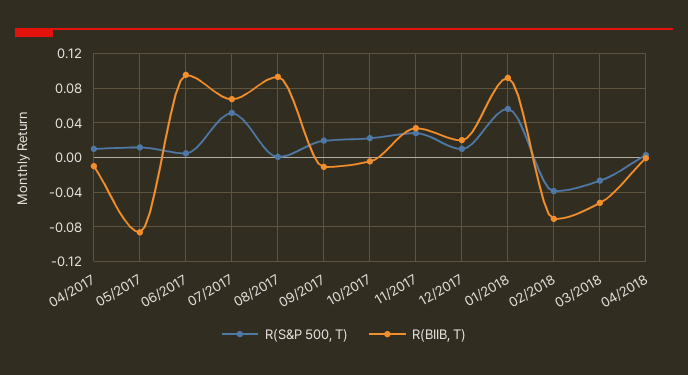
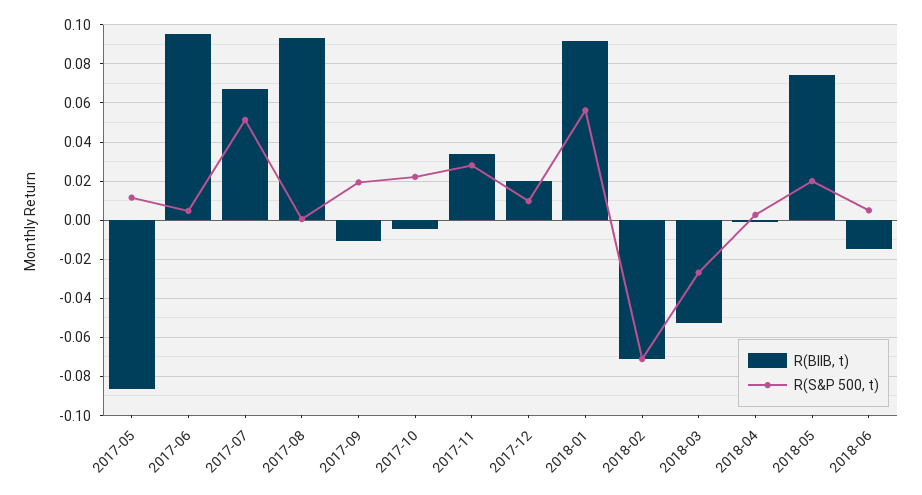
R(S&P 500, T), 04/2017: 0.01 -> none
R(BIIB, T), 04/2017: -0.01 -> none
R(S&P 500, T), 02/2018: -0.04 -> -0.07
R(BIIB, T), 2018-05: none -> 0.075
R(S&P 500, T), 2018-05: none -> 0.02
R(BIIB, T), 2018-06: none -> -0.015
R(S&P 500, T), 2018-06: none -> 0.005

